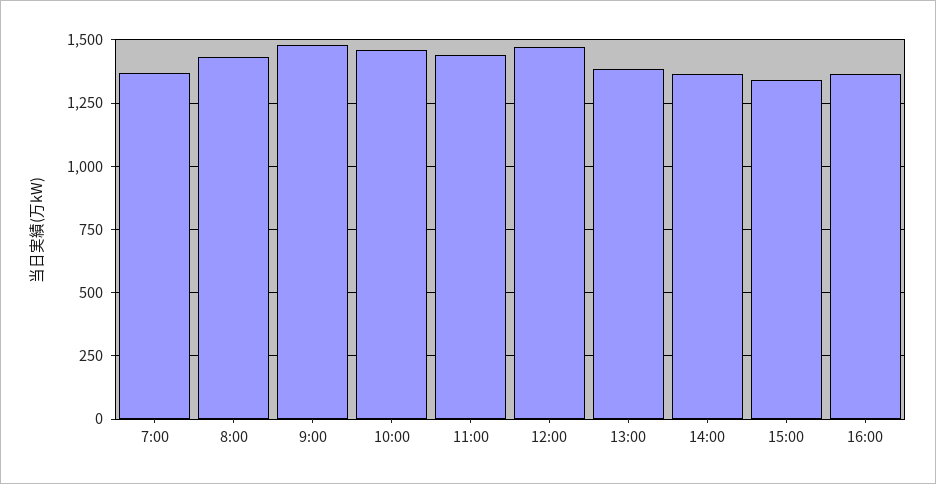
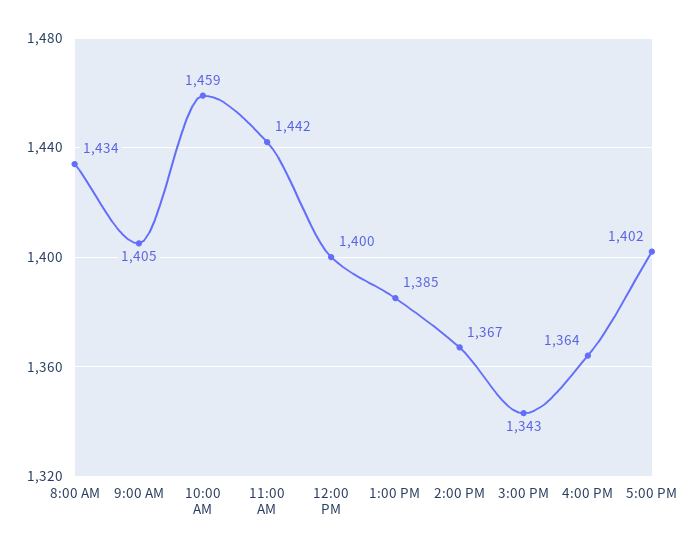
7:00: 1375 -> none
9:00: 1475 -> 1405
12:00: 1475 -> 1400
5:00 PM: none -> 1402

